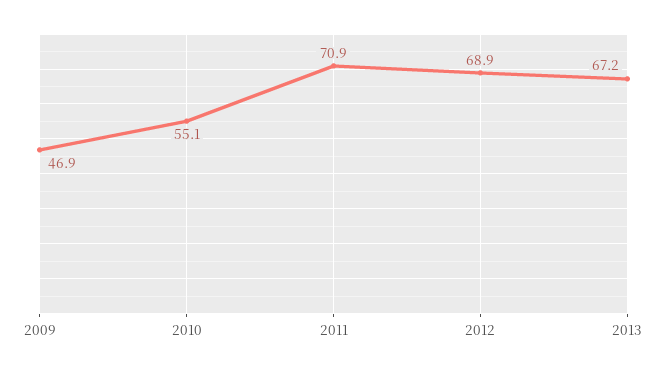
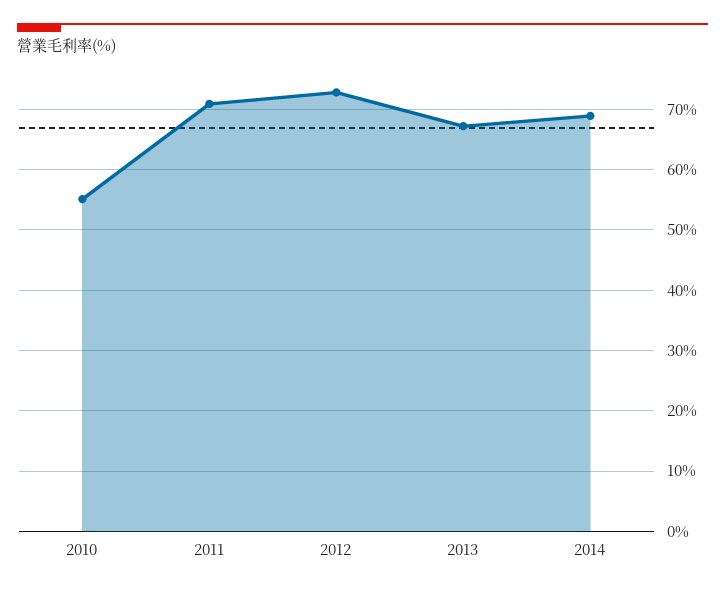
2009: 46.9 -> none
2012: 68.9 -> 73
2014: none -> 69

